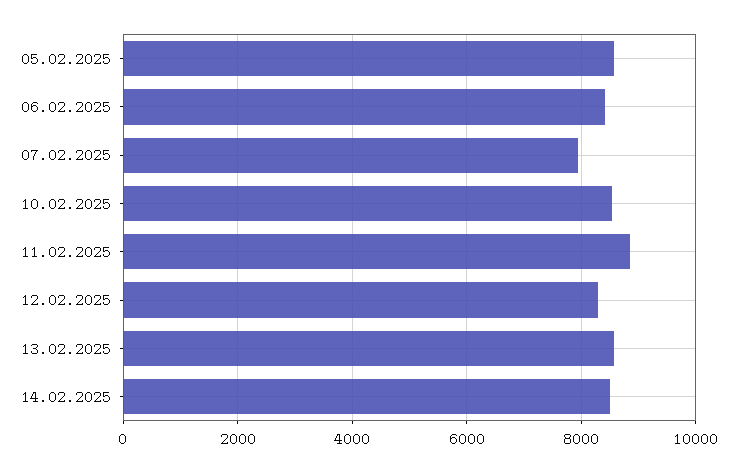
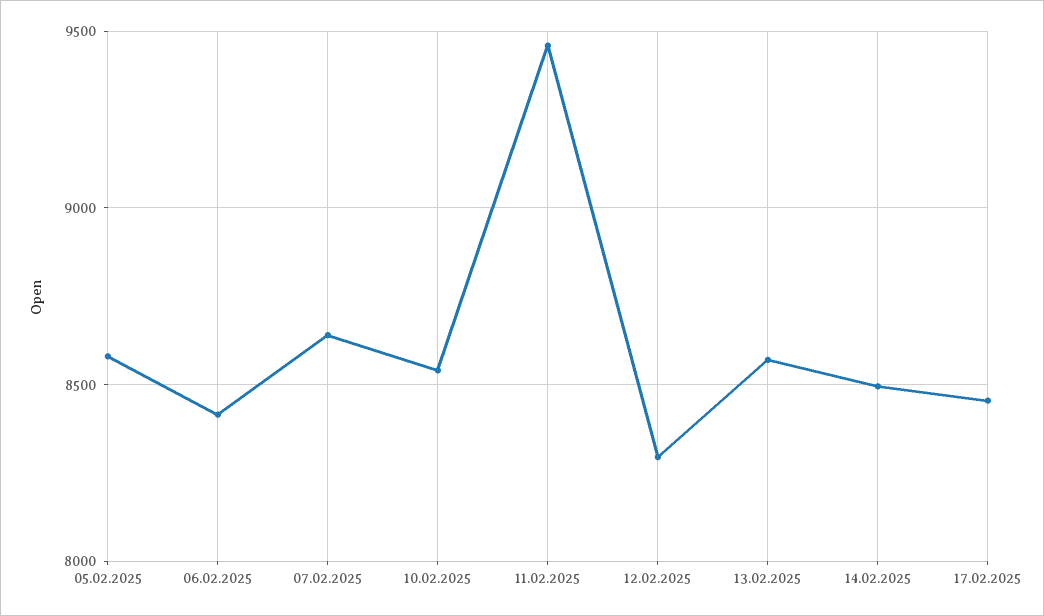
07.02.2025: 8000 -> 8650
11.02.2025: 8800 -> 9450
17.02.2025: none -> 8450

